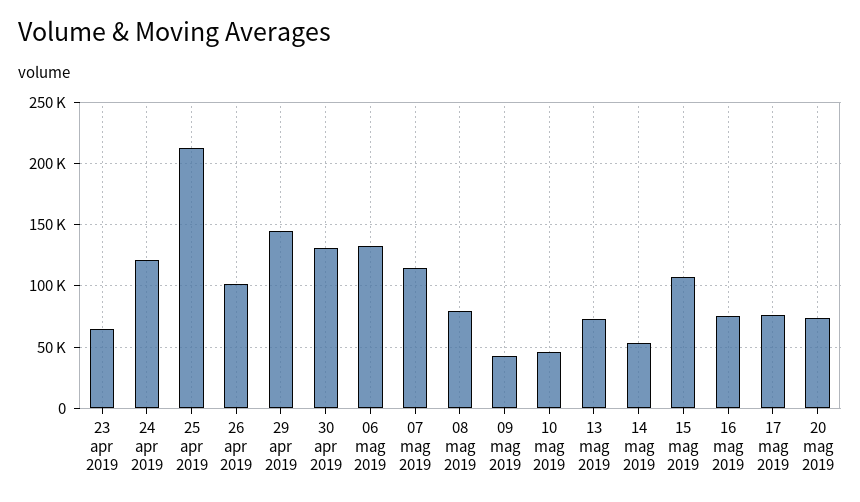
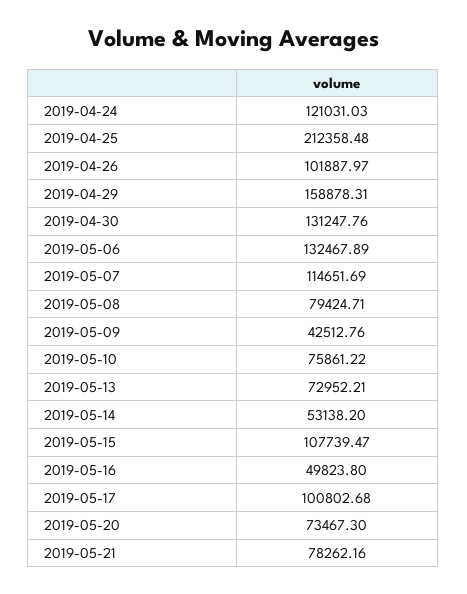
23 apr 2019: 65000 -> none
29 apr 2019: 145000 -> 158878.31
10 mag 2019: 45000 -> 75861.22
16 mag 2019: 75000 -> 49823.8
17 mag 2019: 75000 -> 100802.68
2019-05-21: none -> 78262.16

